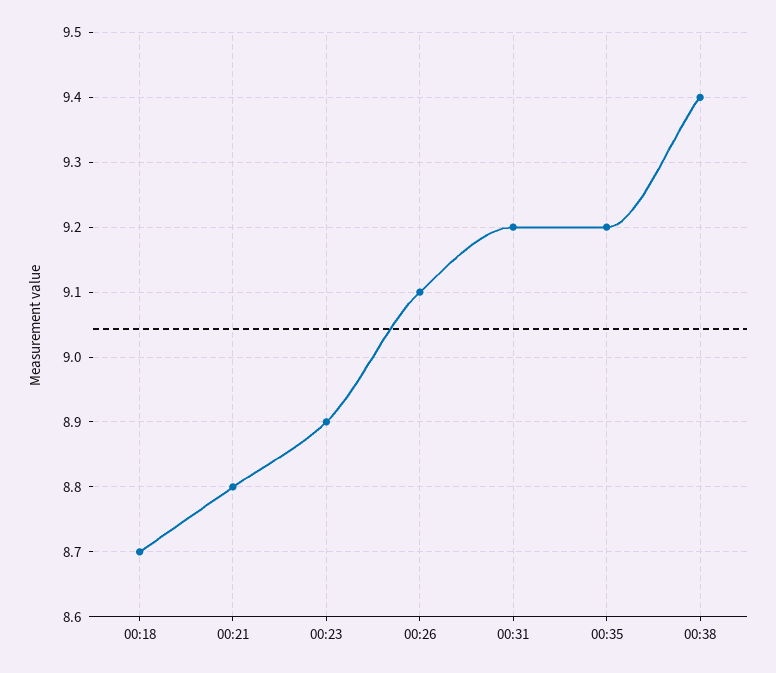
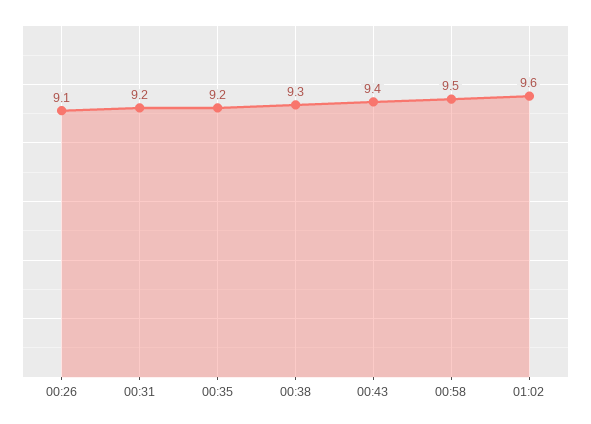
00:18: 8.7 -> none
00:21: 8.8 -> none
00:23: 8.9 -> none
00:38: 9.4 -> 9.3
00:43: none -> 9.4
00:58: none -> 9.5
01:02: none -> 9.6

